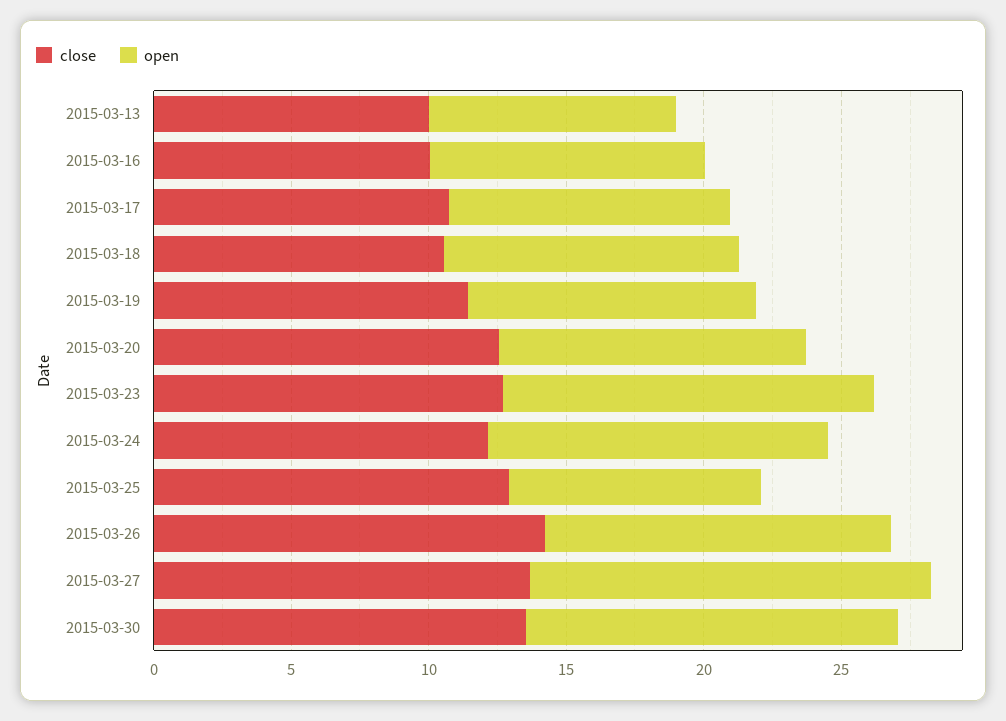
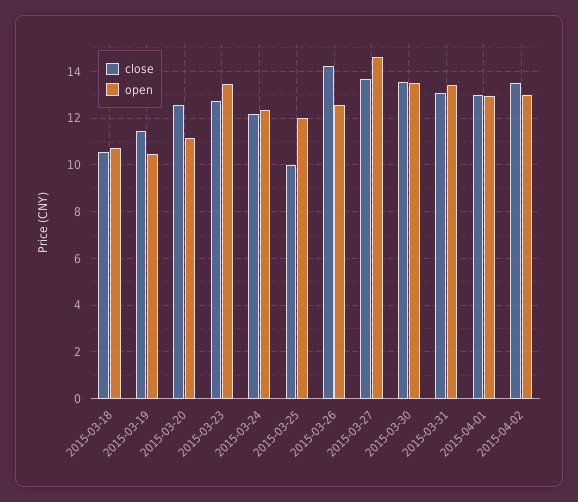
close, 2015-03-13: 10 -> none
open, 2015-03-13: 9 -> none
close, 2015-03-16: 10 -> none
open, 2015-03-16: 10 -> none
close, 2015-03-17: 11 -> none
open, 2015-03-17: 10 -> none
close, 2015-03-25: 13 -> 10
open, 2015-03-25: 9 -> 12
close, 2015-03-31: none -> 13
open, 2015-03-31: none -> 13.5
close, 2015-04-01: none -> 13
open, 2015-04-01: none -> 13
close, 2015-04-02: none -> 13.5
open, 2015-04-02: none -> 13

